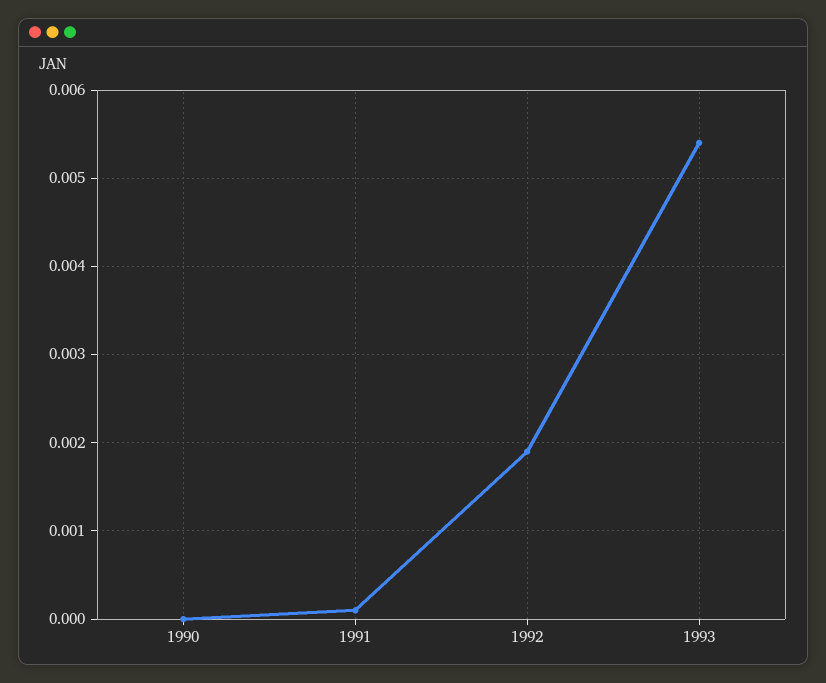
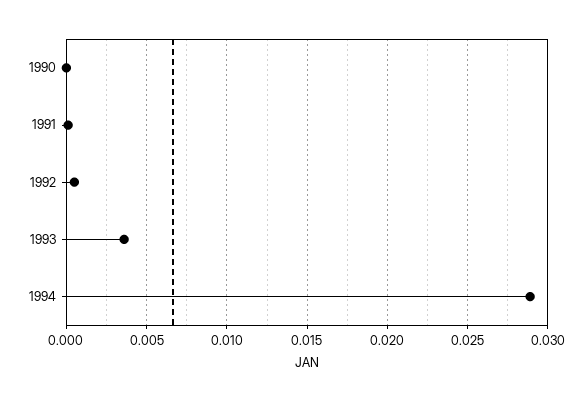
1992: 0.0019 -> 0.0005
1993: 0.0054 -> 0.0035
1994: none -> 0.029

